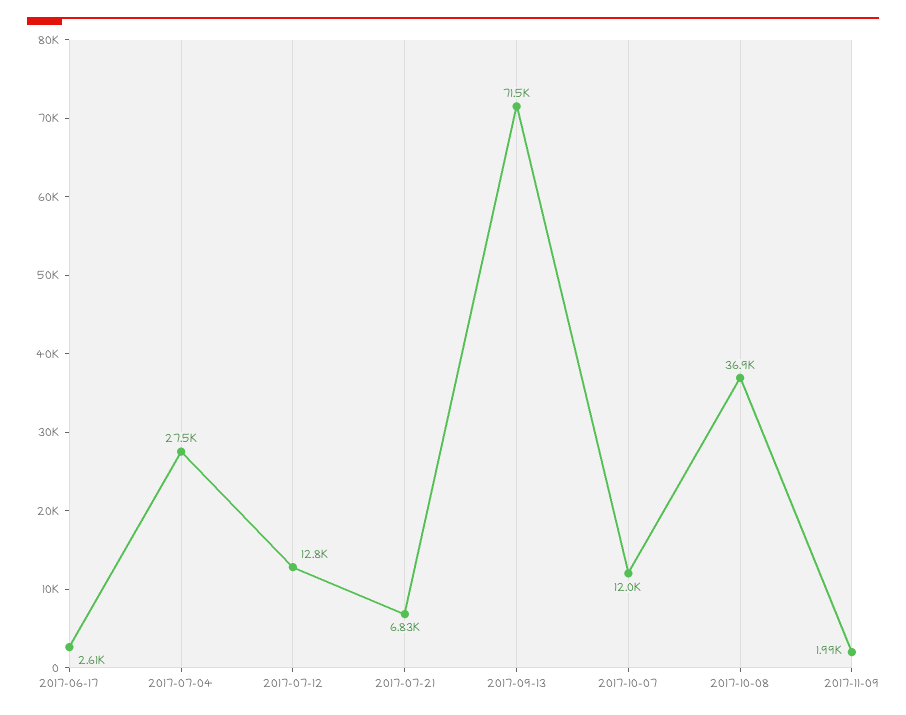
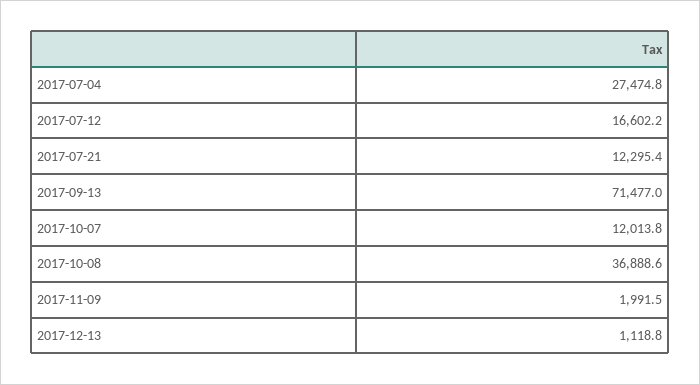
2017-06-17: 2610 -> none
2017-07-12: 12800 -> 16602.2
2017-07-21: 6830 -> 12295.4
2017-12-13: none -> 1118.8

